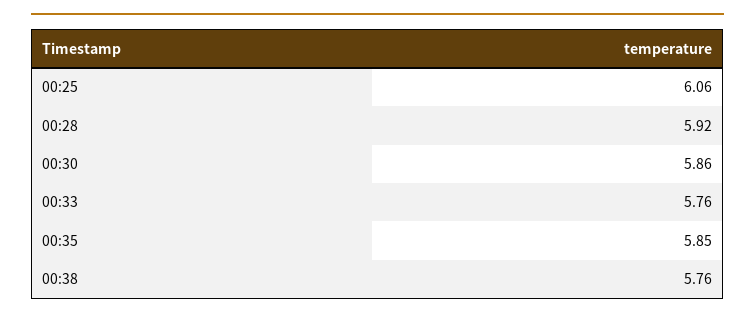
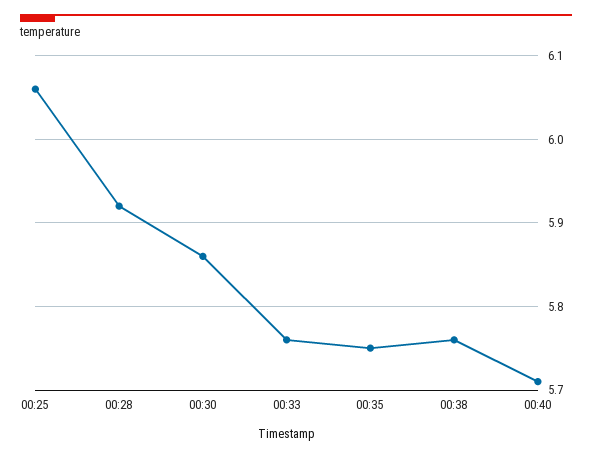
00:35: 5.85 -> 5.75
00:40: none -> 5.71

